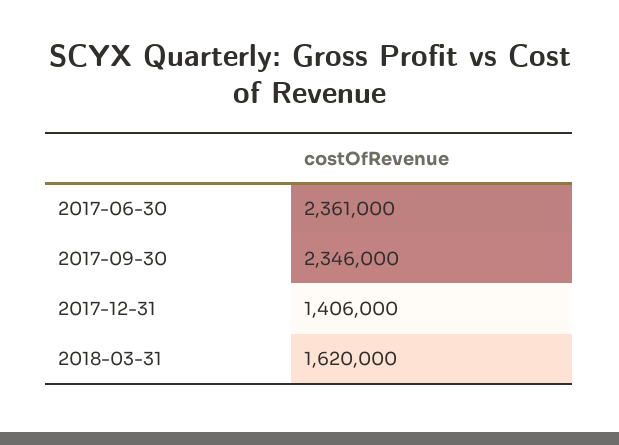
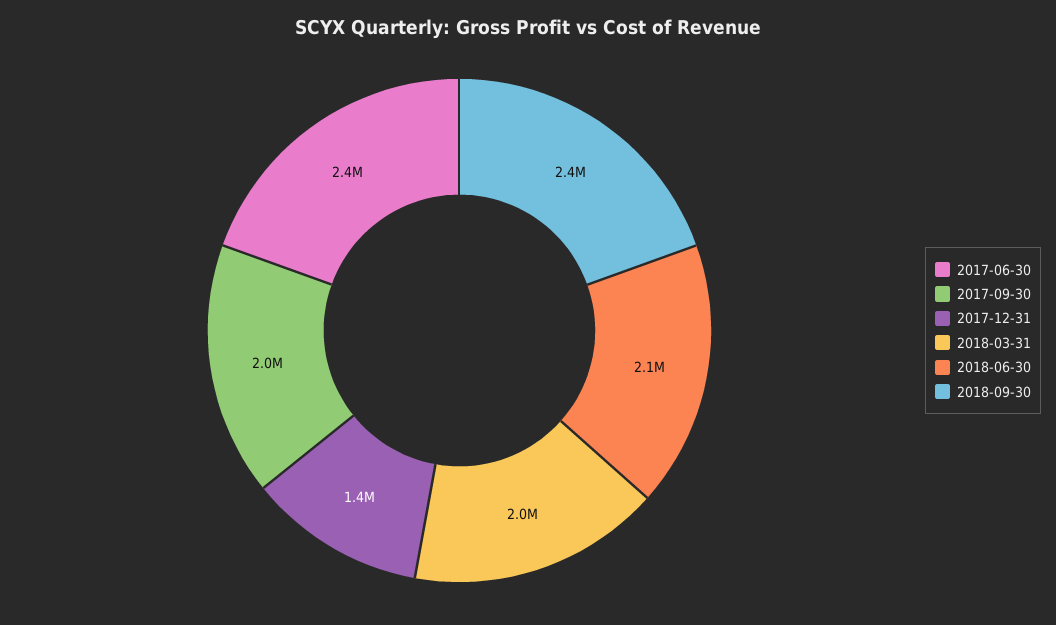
2017-09-30: 2346000 -> 2000000
2018-03-31: 1620000 -> 2000000
2018-06-30: none -> 2100000
2018-09-30: none -> 2400000

